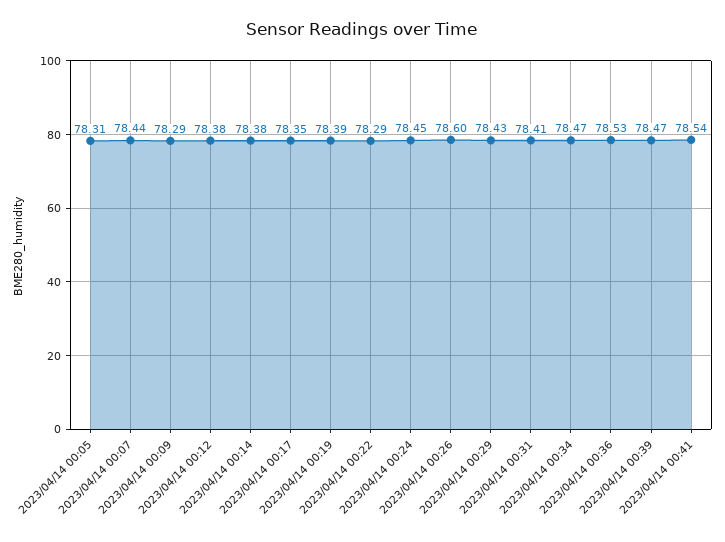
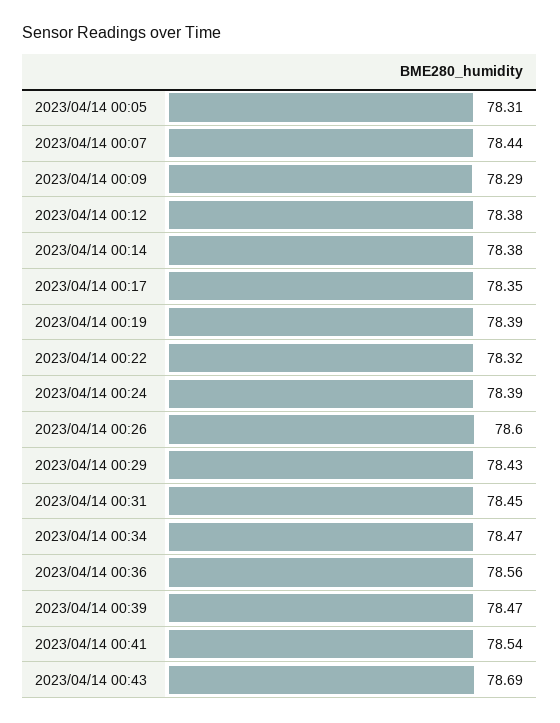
2023/04/14 00:22: 78.29 -> 78.32
2023/04/14 00:24: 78.45 -> 78.39
2023/04/14 00:31: 78.41 -> 78.45
2023/04/14 00:36: 78.53 -> 78.56
2023/04/14 00:43: none -> 78.69

